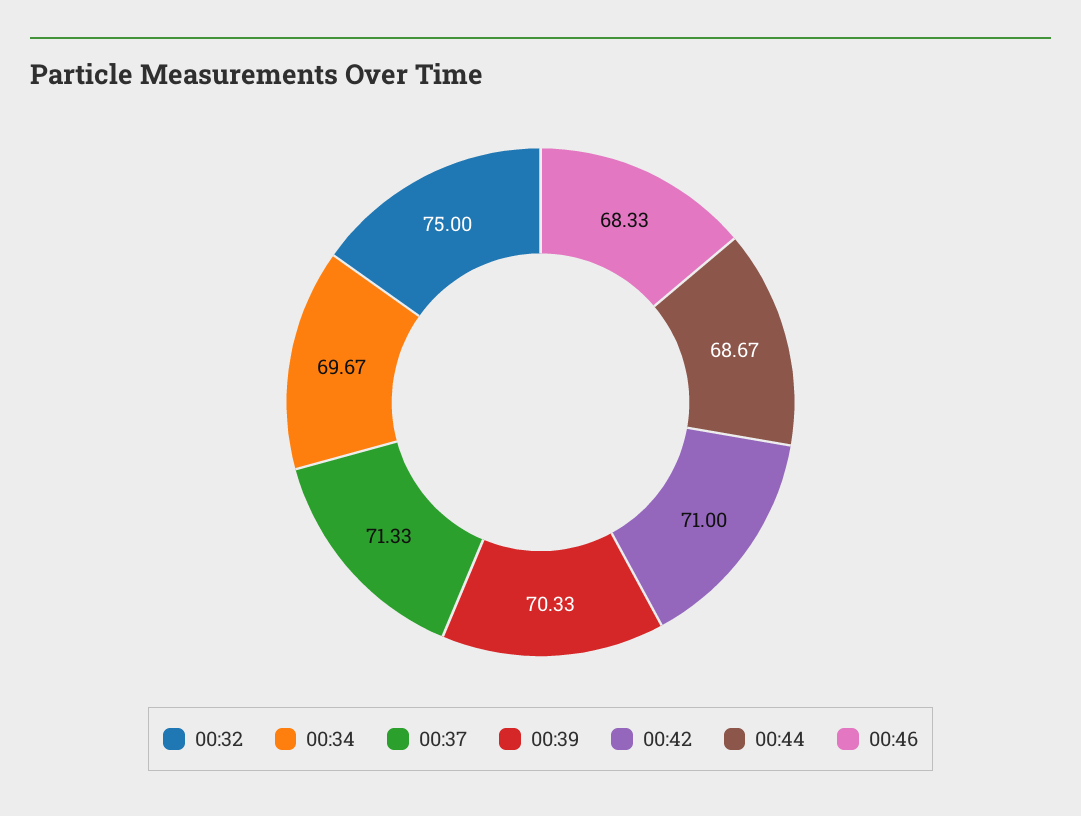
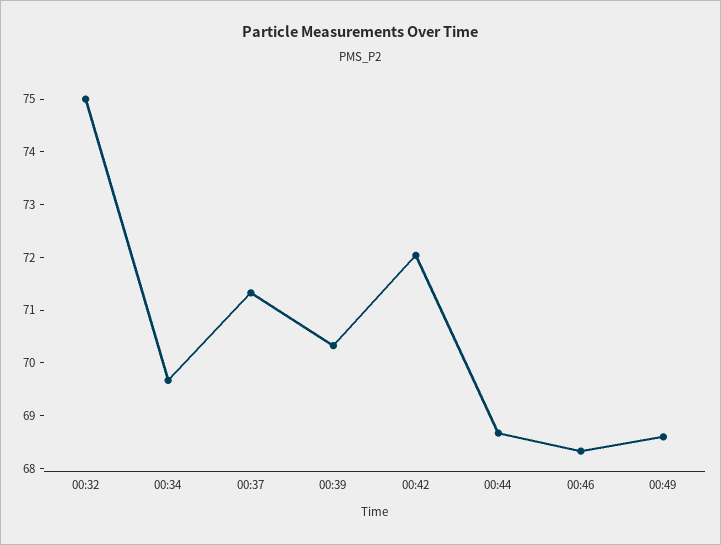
00:42: 71 -> 72
00:49: none -> 68.6

